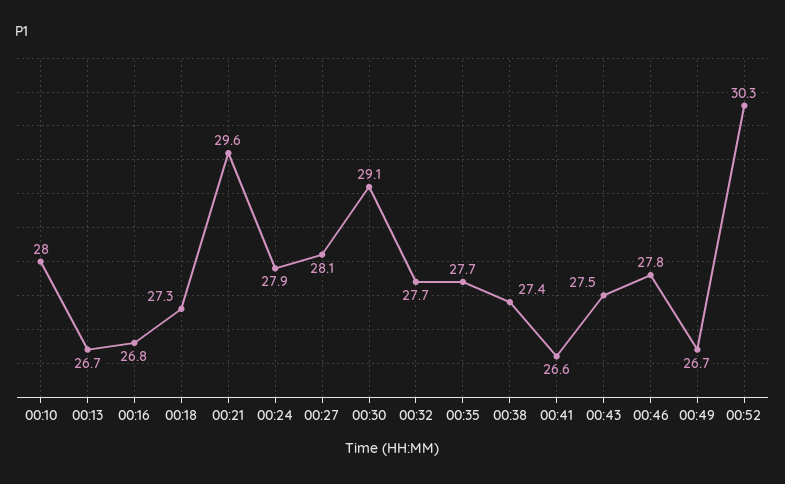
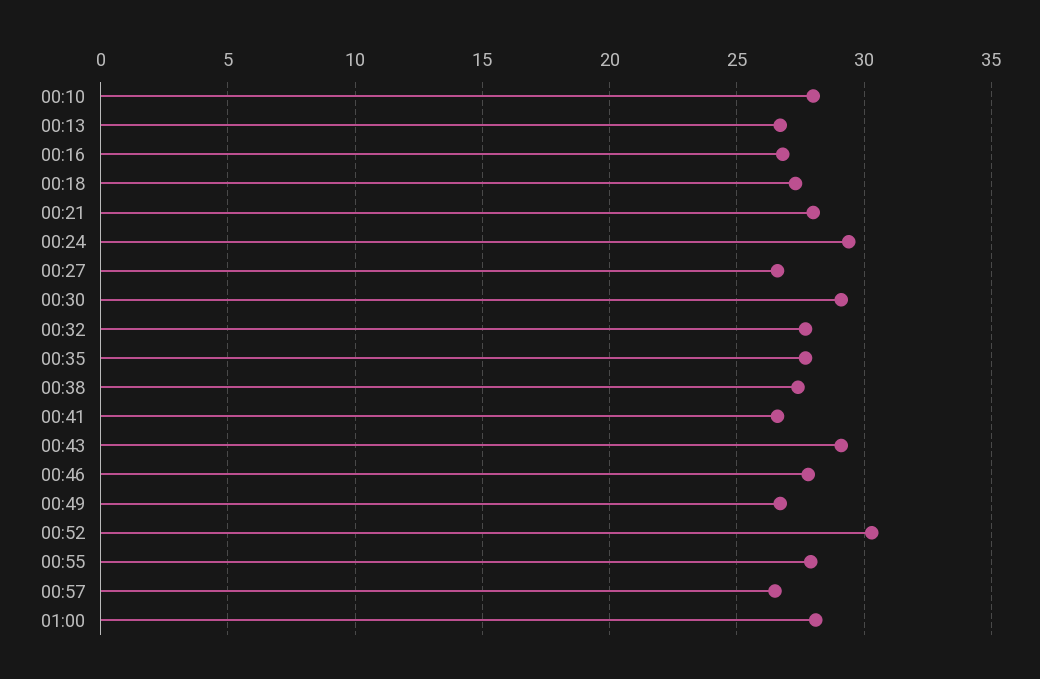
00:21: 29.6 -> 28
00:24: 27.9 -> 29.5
00:27: 28.1 -> 26.5
00:43: 27.5 -> 29
00:55: none -> 28
00:57: none -> 26.5
01:00: none -> 28

